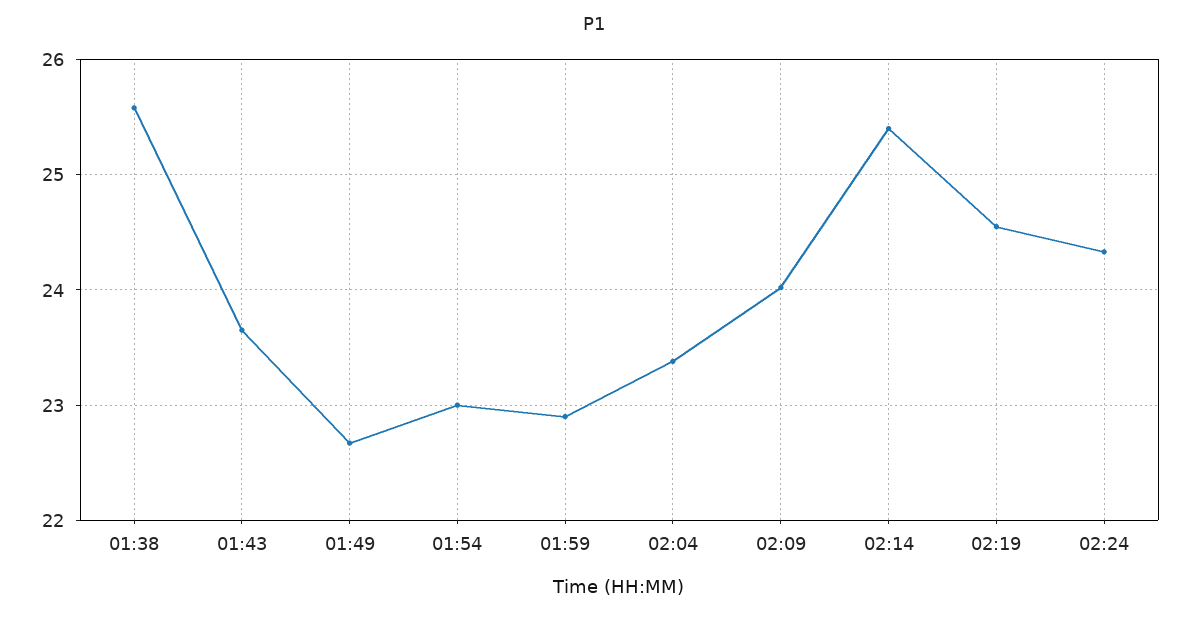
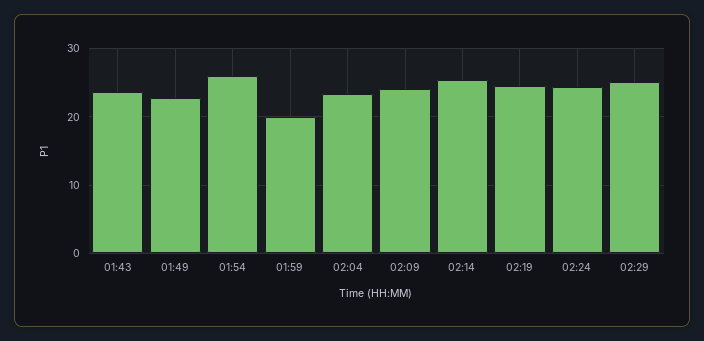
01:38: 25.6 -> none
01:54: 23 -> 26
01:59: 22.9 -> 20
02:29: none -> 25

